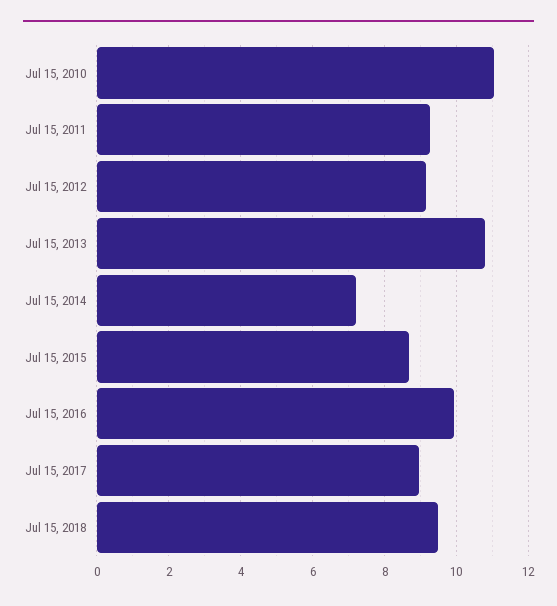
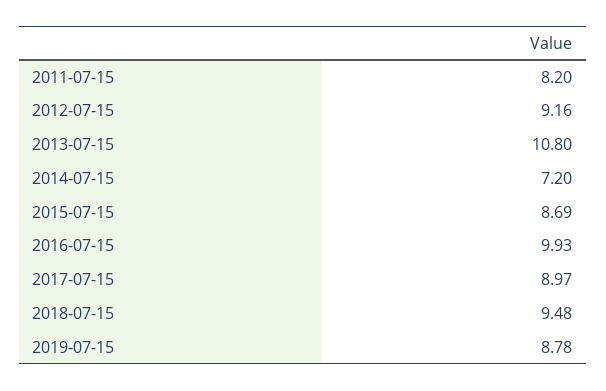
Jul 15, 2010: 11 -> none
Jul 15, 2011: 9.2 -> 8.2
2019-07-15: none -> 8.78

